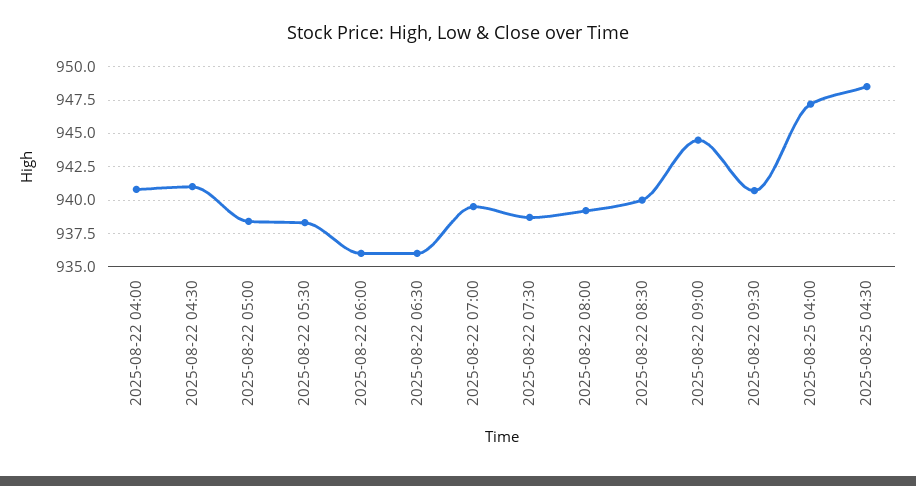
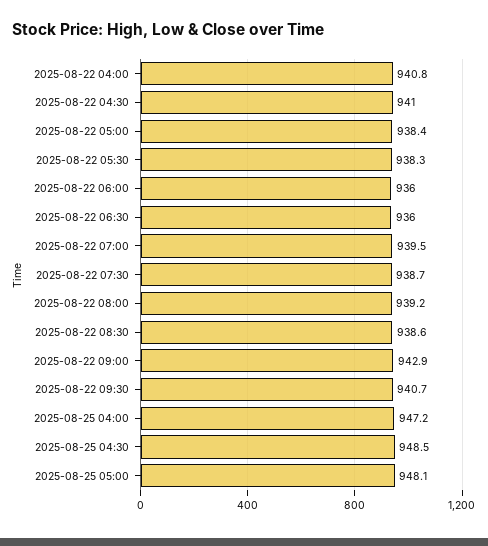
2025-08-22 08:30: 940 -> 938.6
2025-08-22 09:00: 944.5 -> 942.9
2025-08-25 05:00: none -> 948.1

